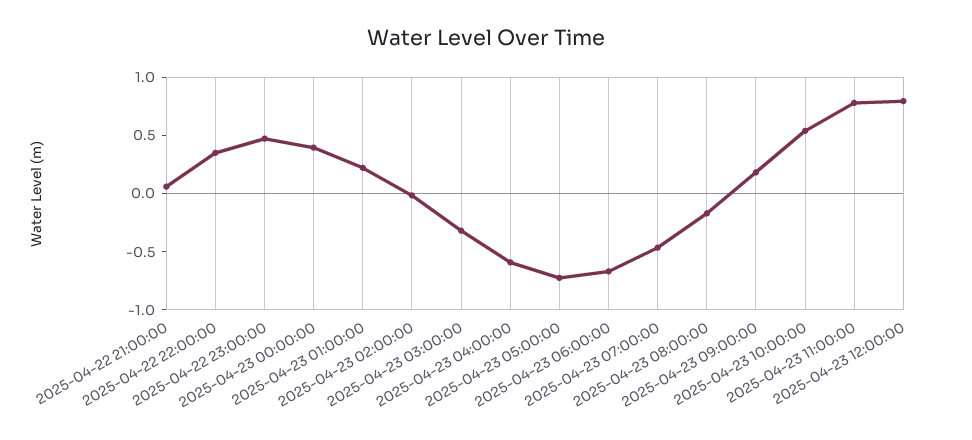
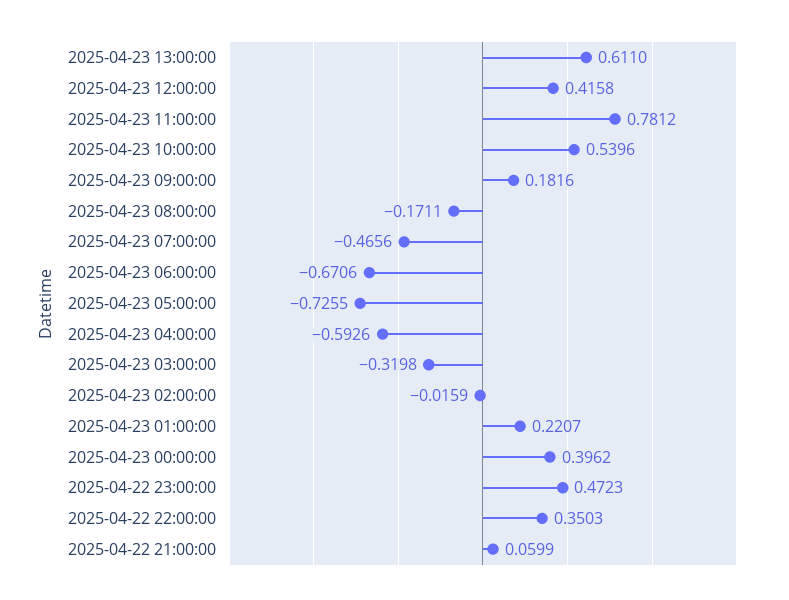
2025-04-23 12:00:00: 0.8 -> 0.4158
2025-04-23 13:00:00: none -> 0.611

